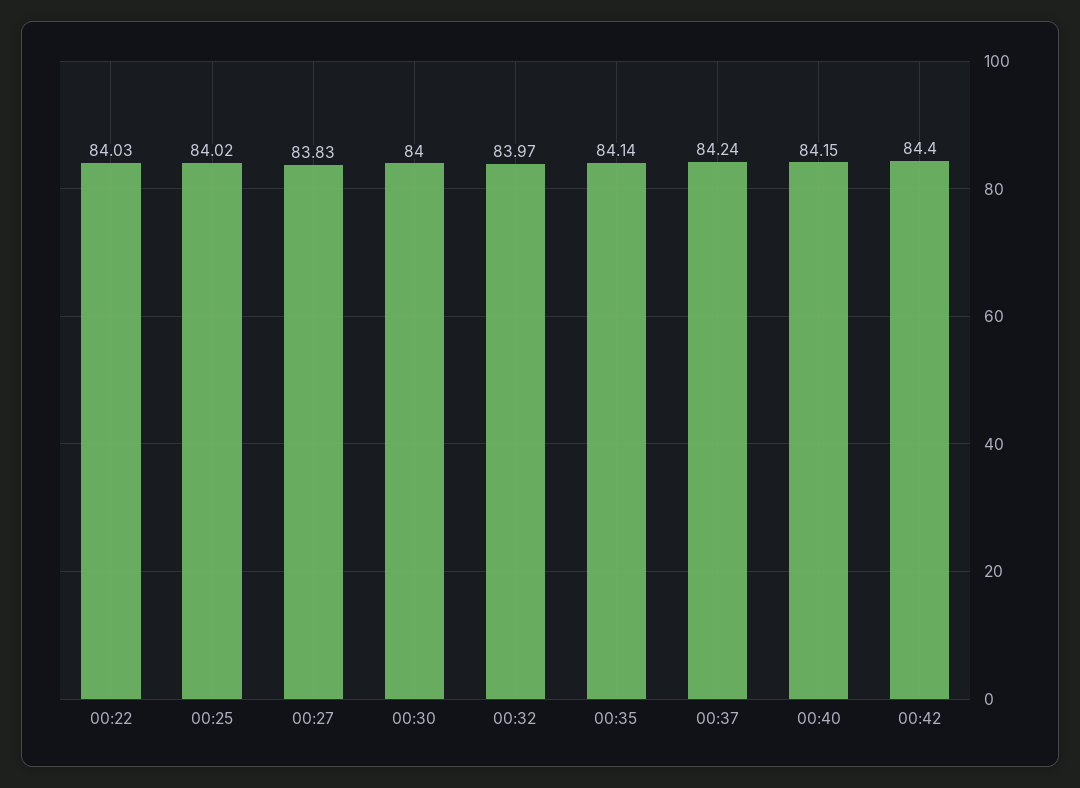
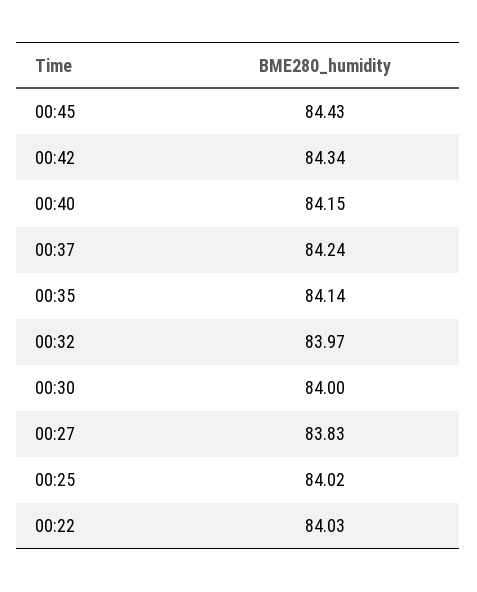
00:42: 84.4 -> 84.34
00:45: none -> 84.43

